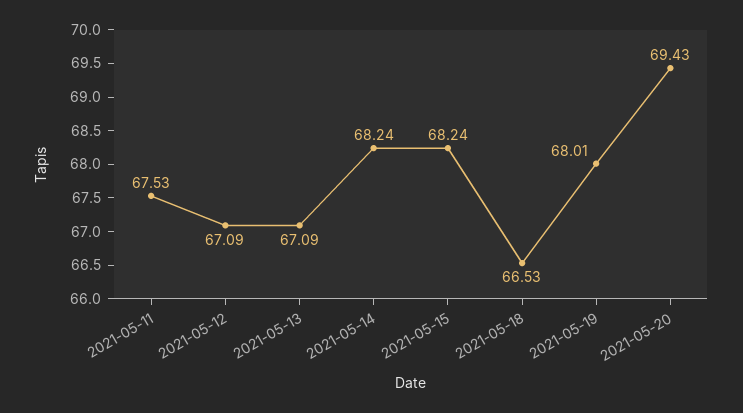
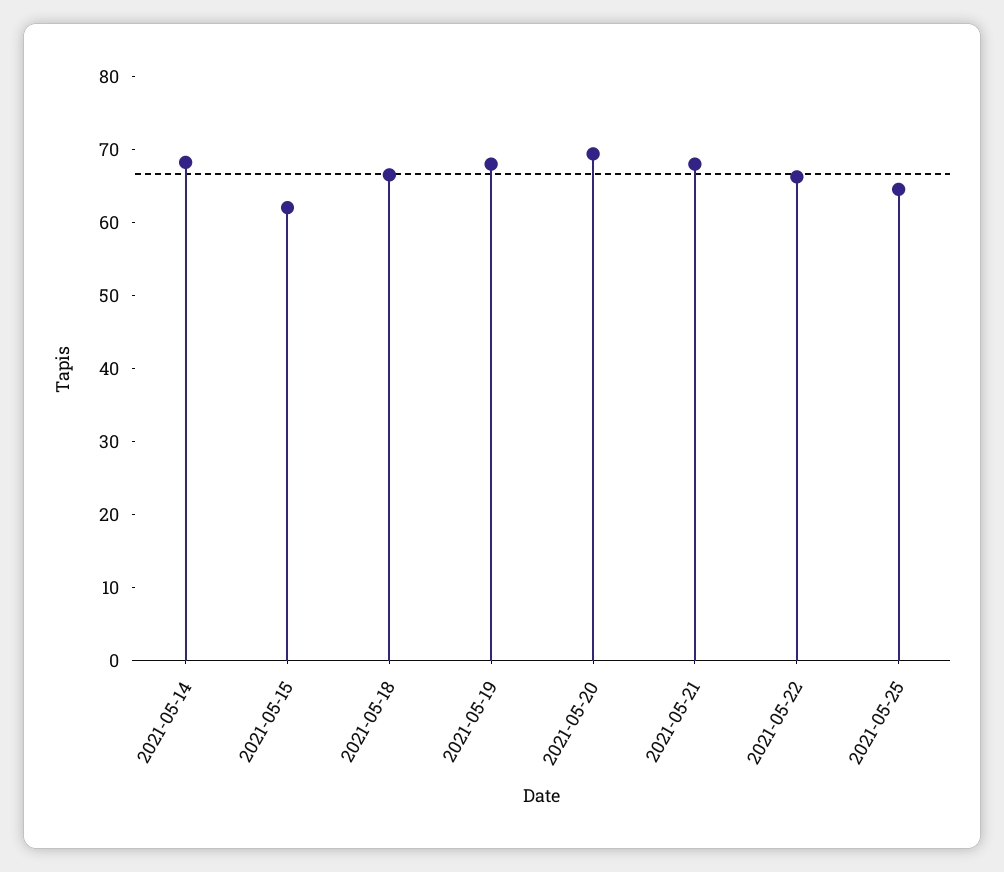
2021-05-11: 67.53 -> none
2021-05-12: 67.09 -> none
2021-05-13: 67.09 -> none
2021-05-15: 68.24 -> 62
2021-05-21: none -> 68
2021-05-22: none -> 66
2021-05-25: none -> 64

